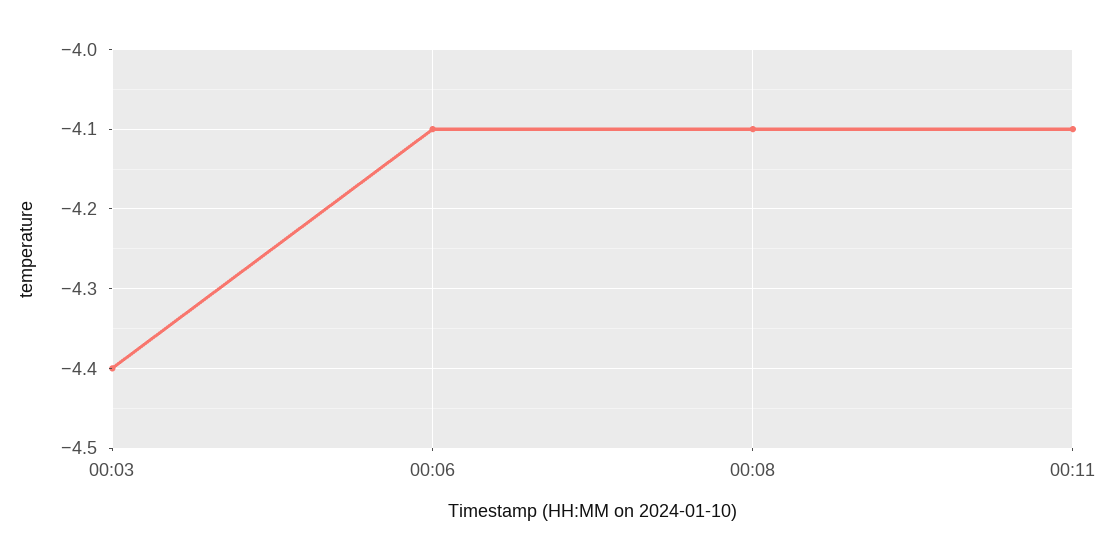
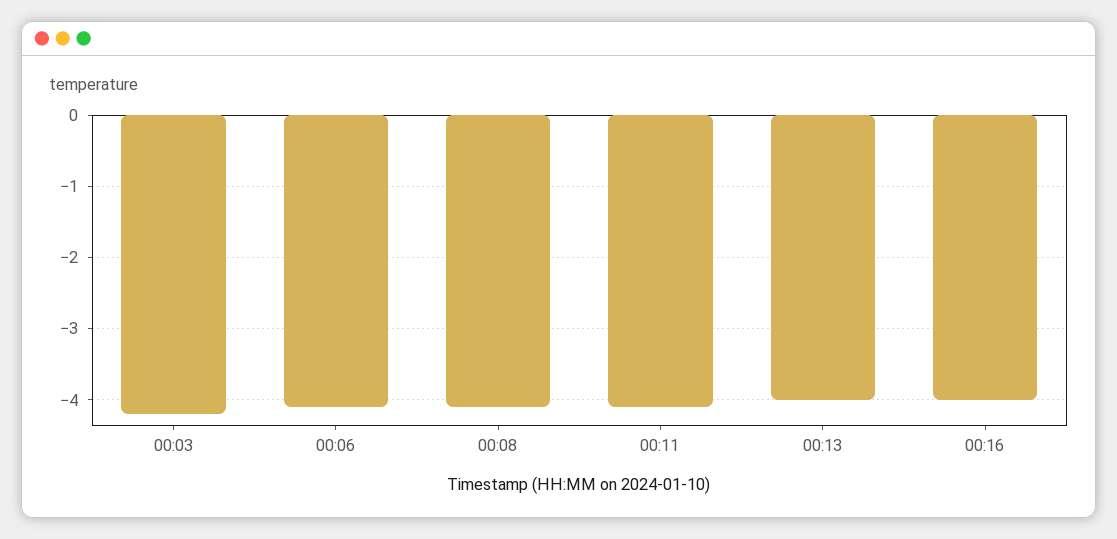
00:03: -4.4 -> -4.2
00:13: none -> -4
00:16: none -> -4

